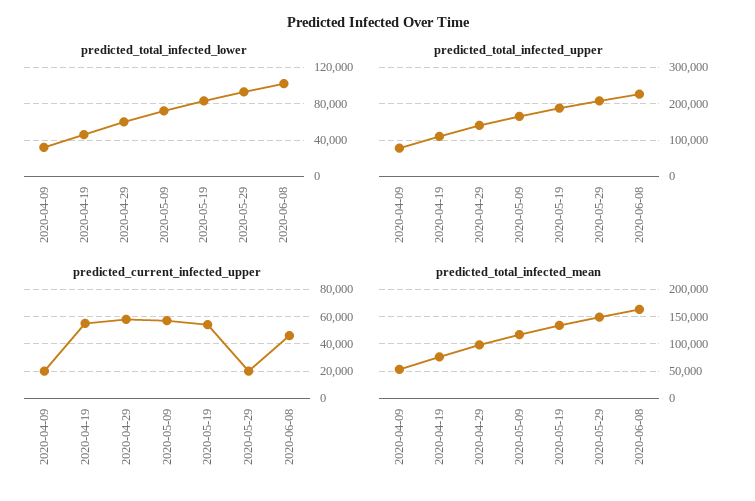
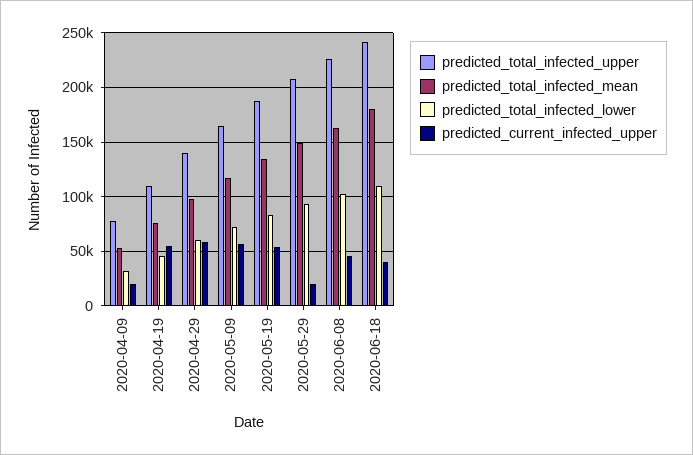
predicted_total_infected_upper, 2020-06-18: none -> 240000
predicted_total_infected_mean, 2020-06-18: none -> 180000
predicted_total_infected_lower, 2020-06-18: none -> 110000
predicted_current_infected_upper, 2020-06-18: none -> 40000

